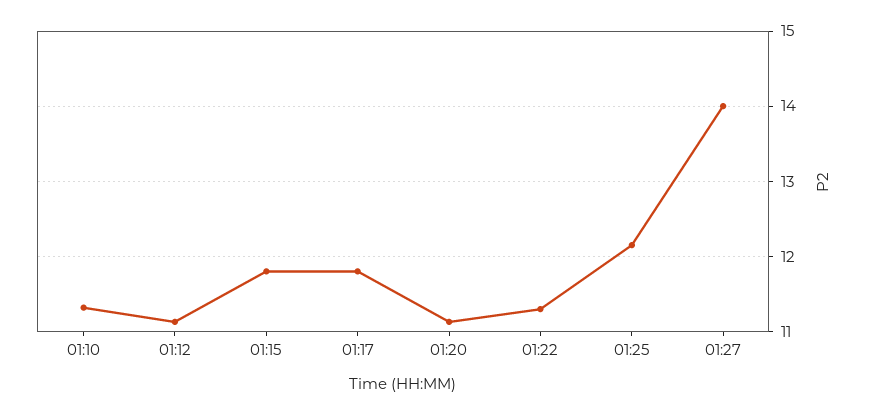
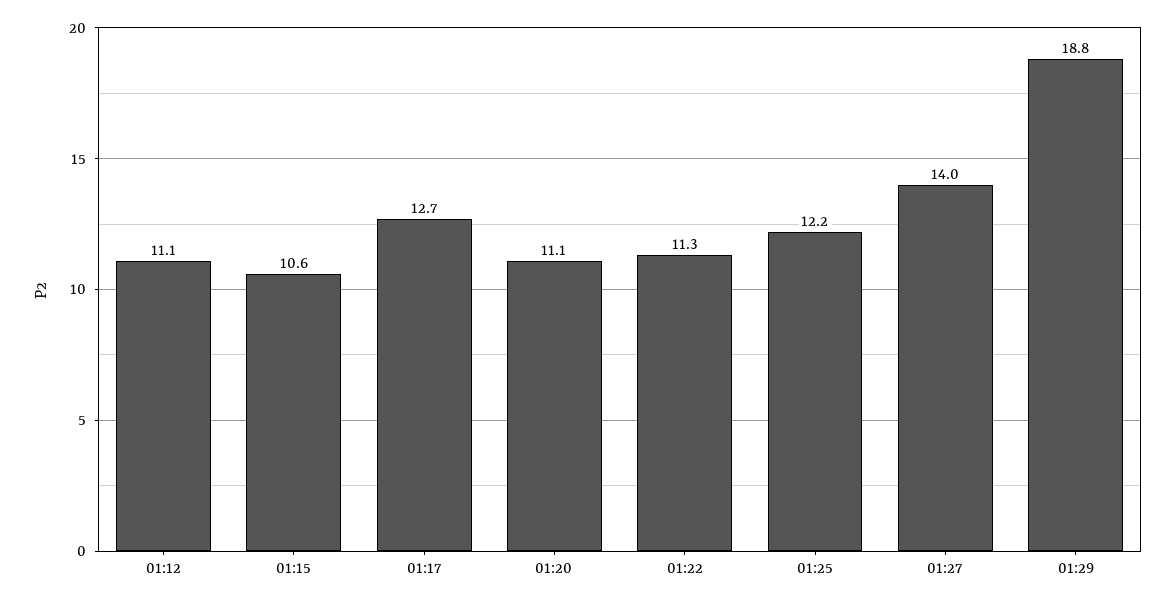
01:10: 11.3 -> none
01:15: 11.8 -> 10.6
01:17: 11.8 -> 12.7
01:29: none -> 18.8

